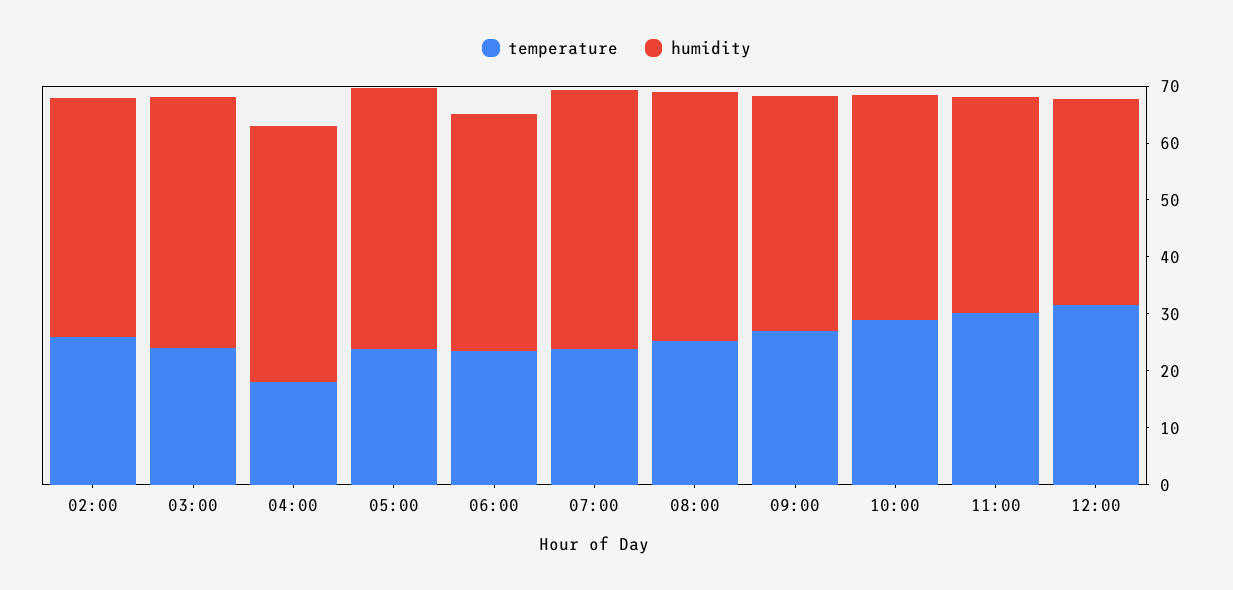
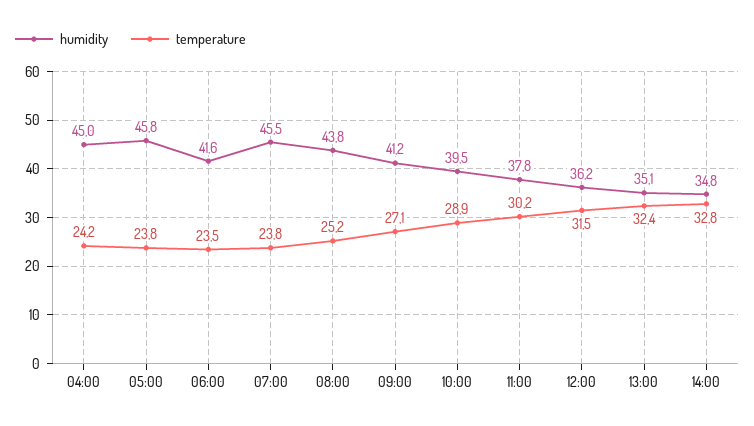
temperature, 02:00: 26 -> none
humidity, 02:00: 42 -> none
temperature, 03:00: 24 -> none
humidity, 03:00: 44 -> none
temperature, 04:00: 18 -> 24.2
humidity, 13:00: none -> 35.1
temperature, 13:00: none -> 32.4
humidity, 14:00: none -> 34.8
temperature, 14:00: none -> 32.8

